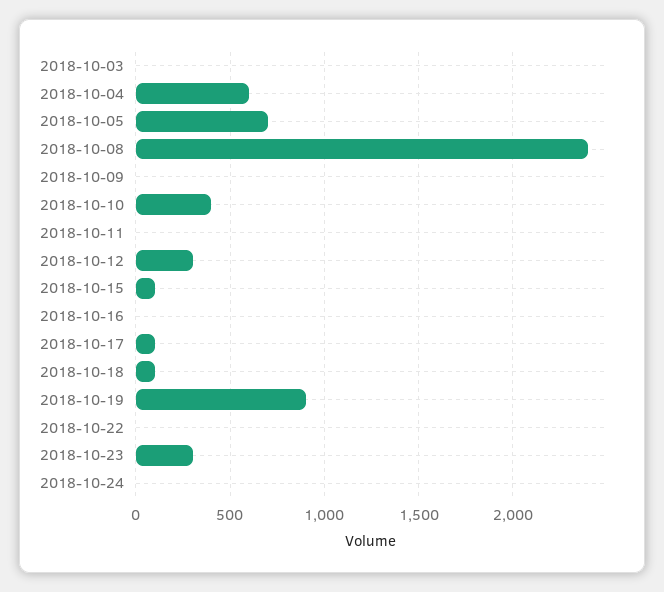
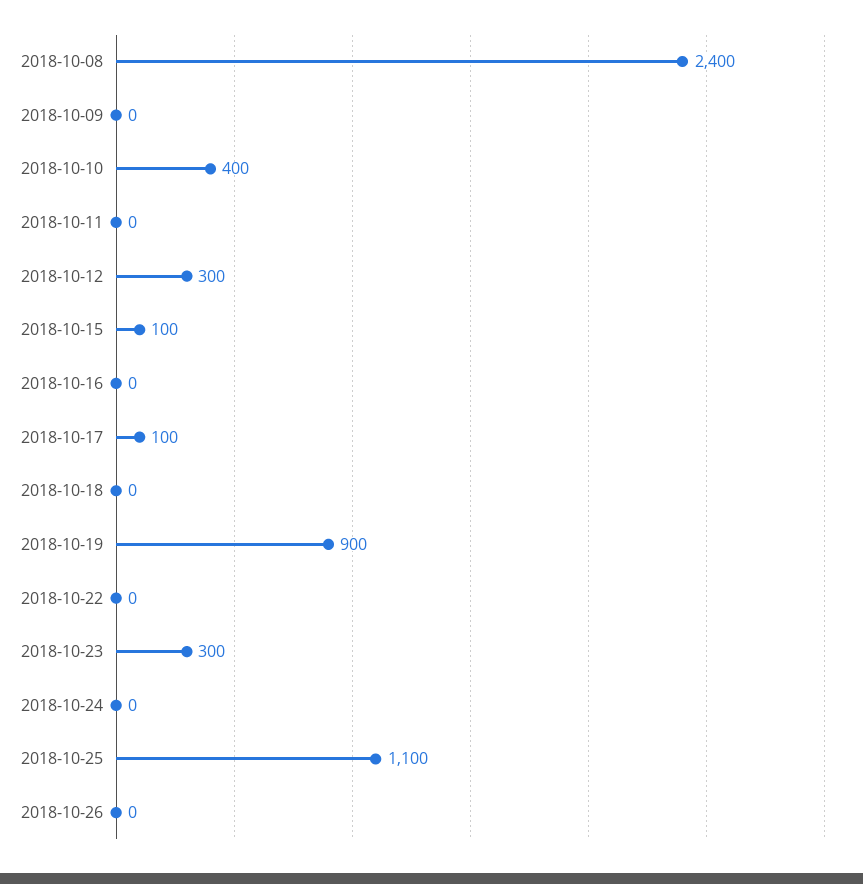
2018-10-03: 0 -> none
2018-10-04: 600 -> none
2018-10-05: 700 -> none
2018-10-18: 100 -> 0
2018-10-25: none -> 1100
2018-10-26: none -> 0

